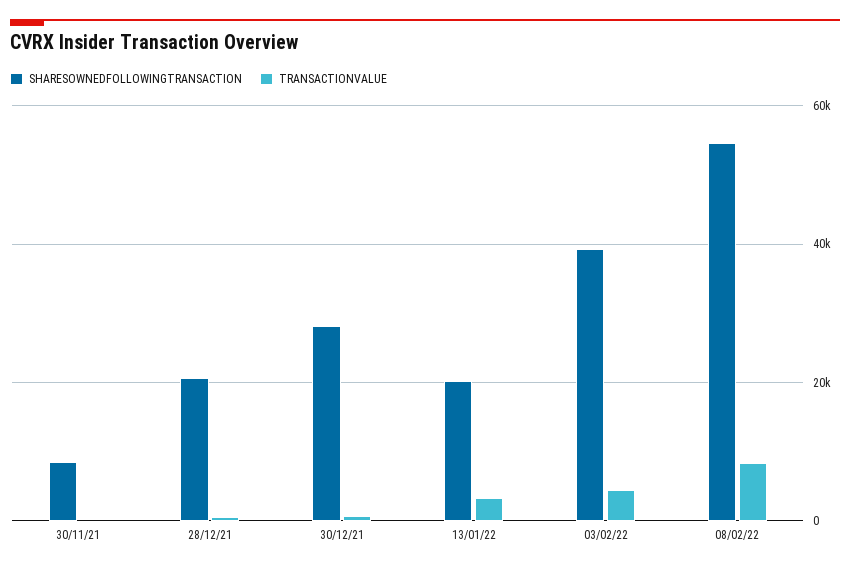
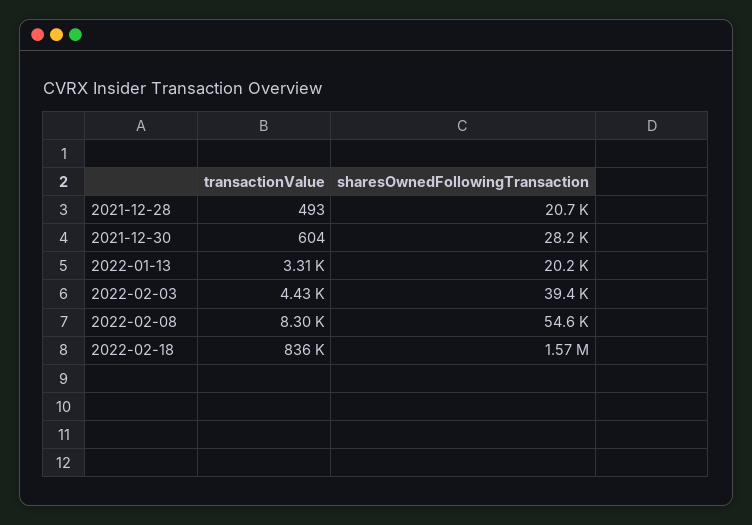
SHARESOWNEDFOLLOWINGTRANSACTION, 30/11/21: 8000 -> none
TRANSACTIONVALUE, 30/11/21: 0 -> none
TRANSACTIONVALUE, 2022-02-18: none -> 836000
SHARESOWNEDFOLLOWINGTRANSACTION, 2022-02-18: none -> 1570000

